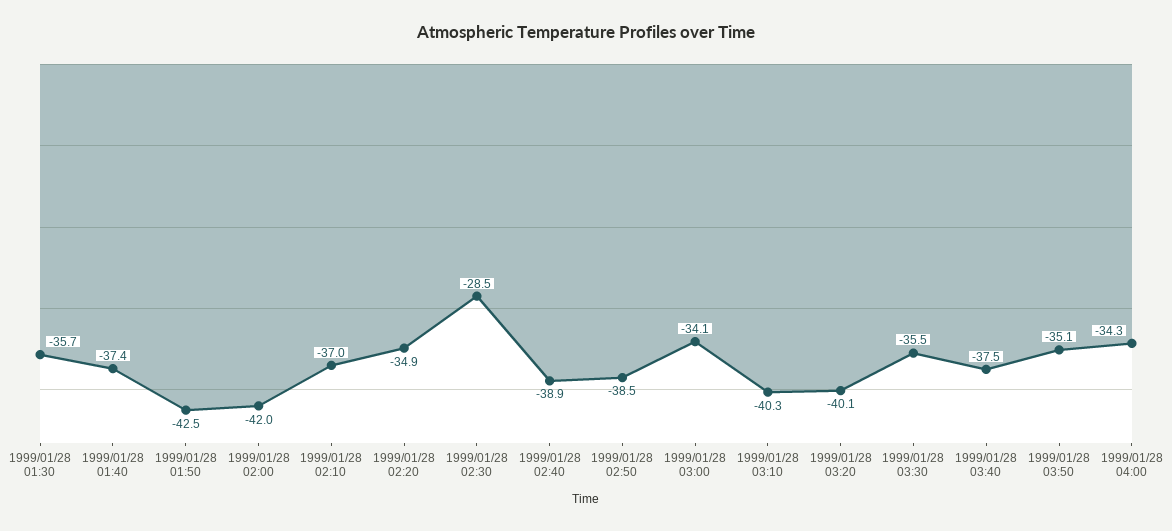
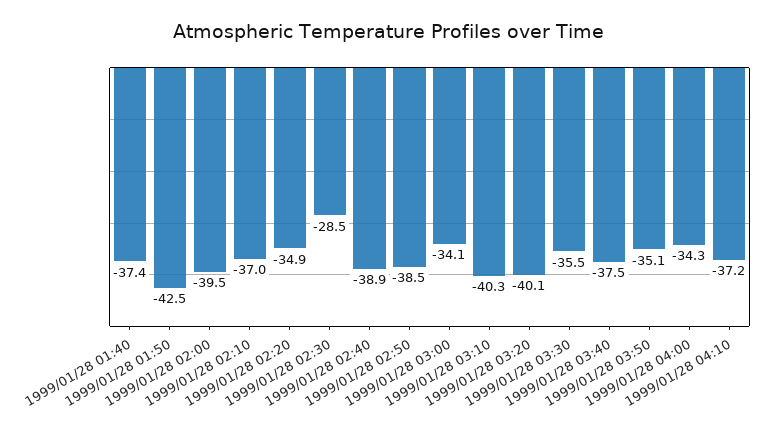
1999/01/28 01:30: -35.7 -> none
1999/01/28 02:00: -42 -> -39.5
1999/01/28 04:10: none -> -37.2

